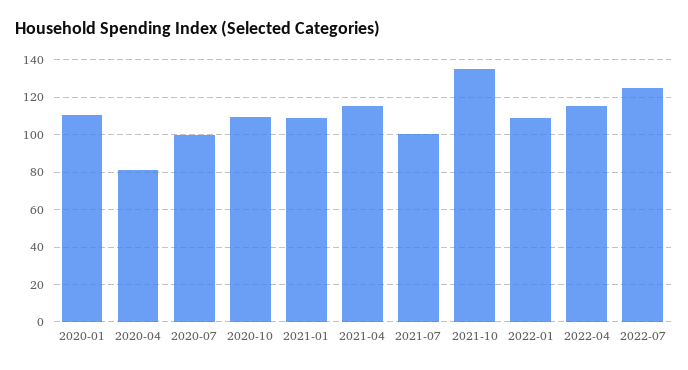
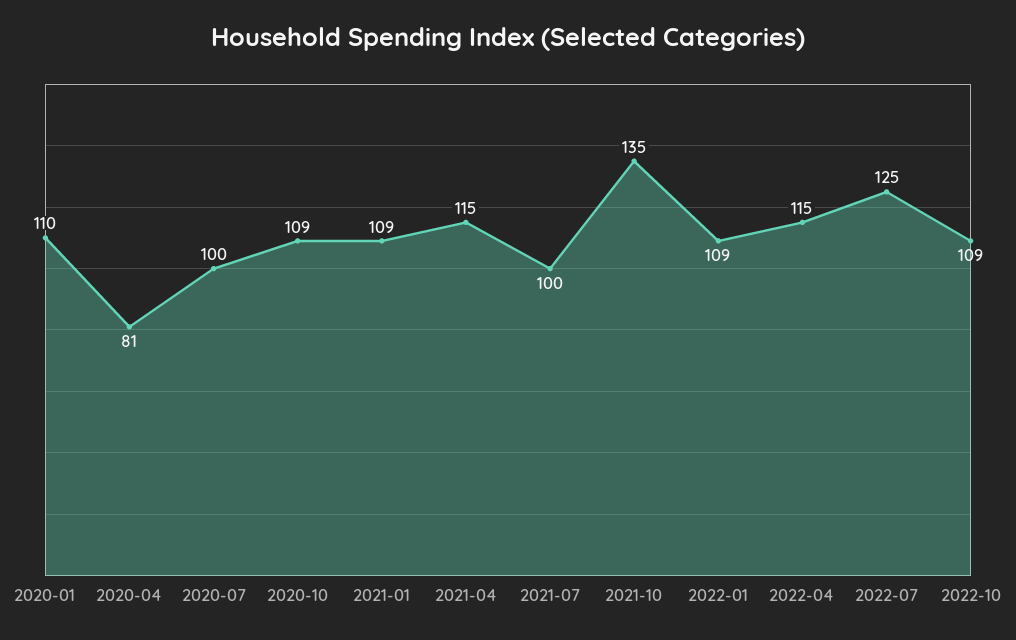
2022-10: none -> 109

